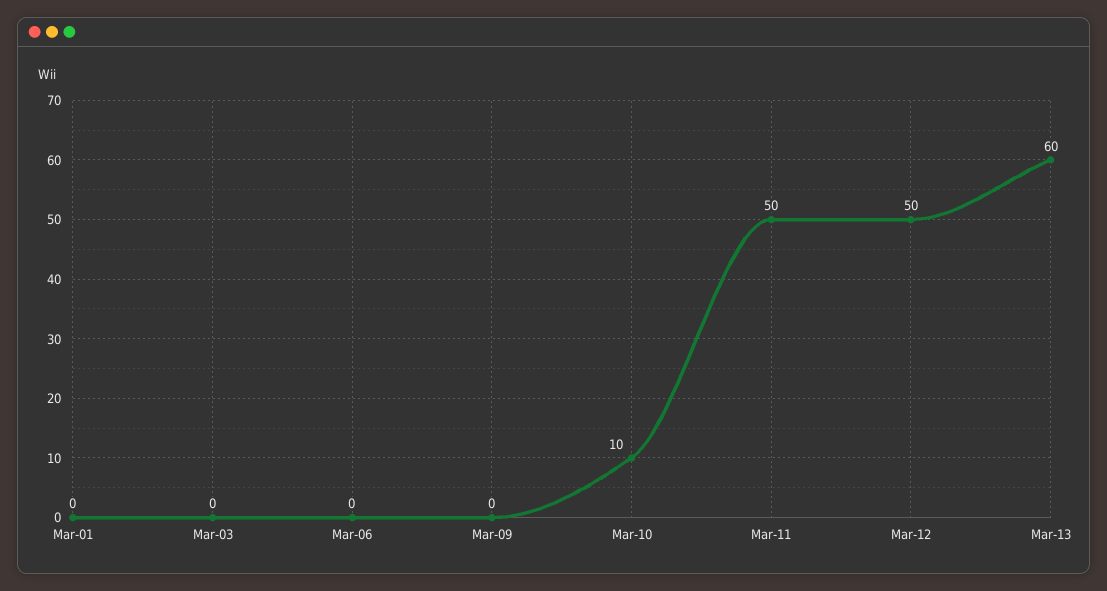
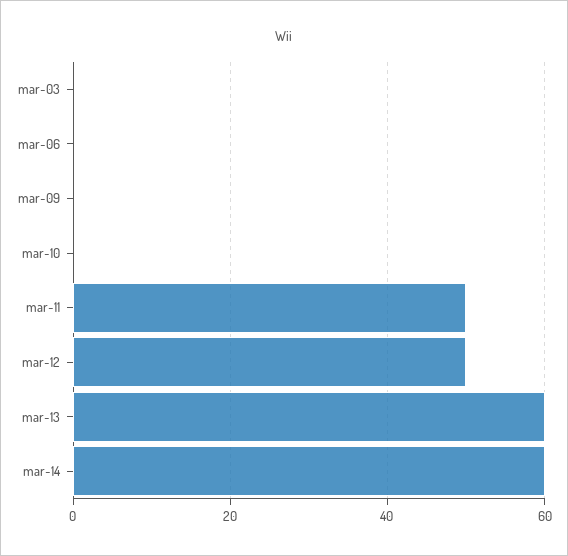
Mar-01: 0 -> none
Mar-10: 10 -> 0
mar-14: none -> 60

